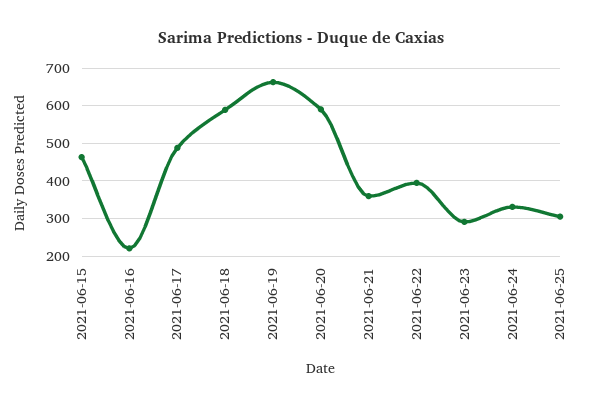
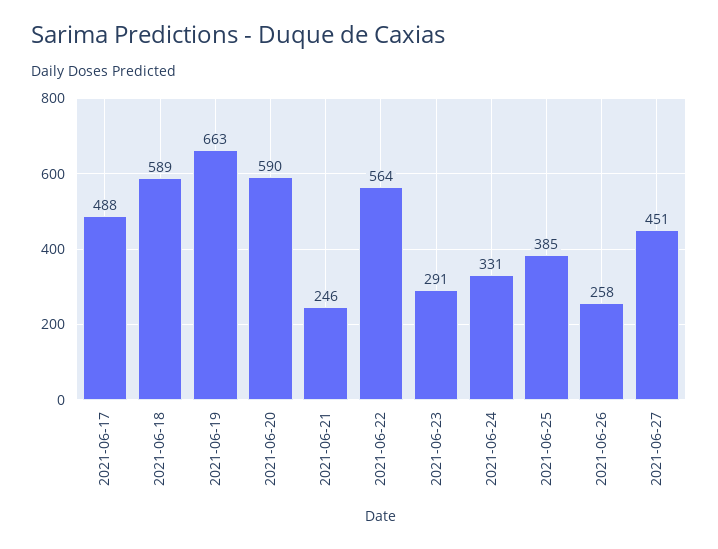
2021-06-15: 460 -> none
2021-06-16: 220 -> none
2021-06-21: 360 -> 246
2021-06-22: 400 -> 564
2021-06-25: 300 -> 385
2021-06-26: none -> 258
2021-06-27: none -> 451

